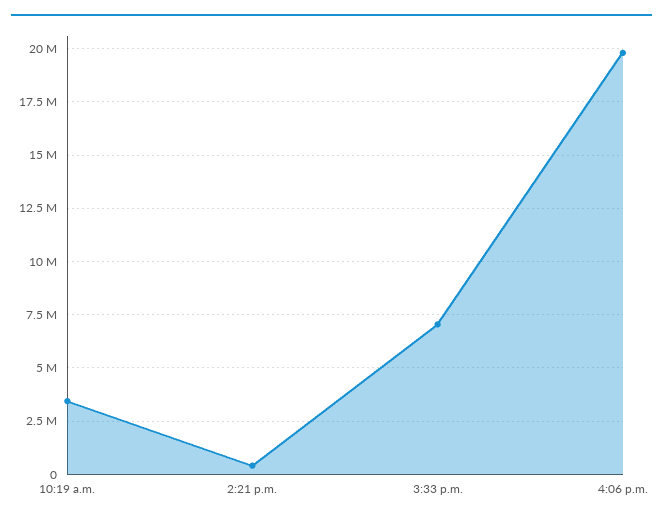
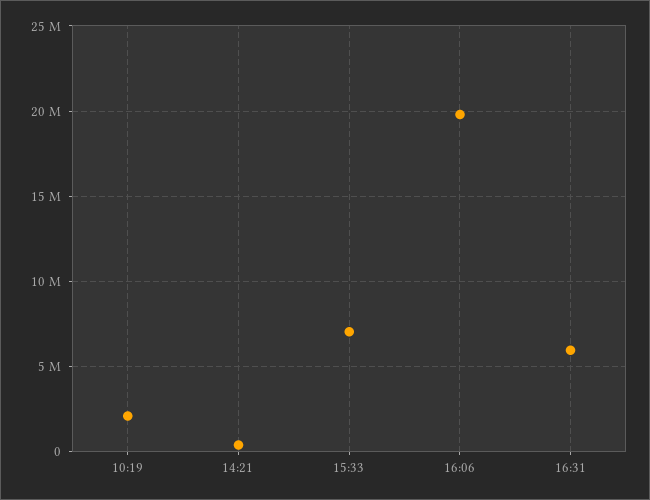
10:19 a.m.: 3500000 -> 2000000
16:31: none -> 6000000

